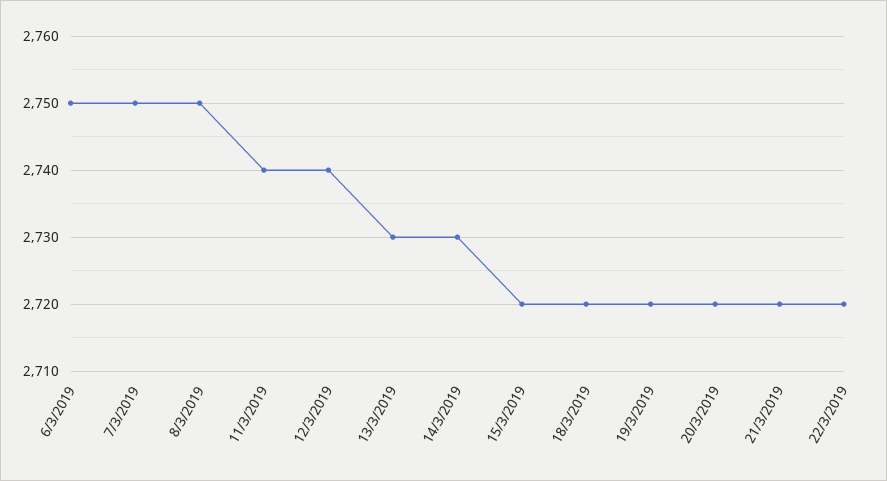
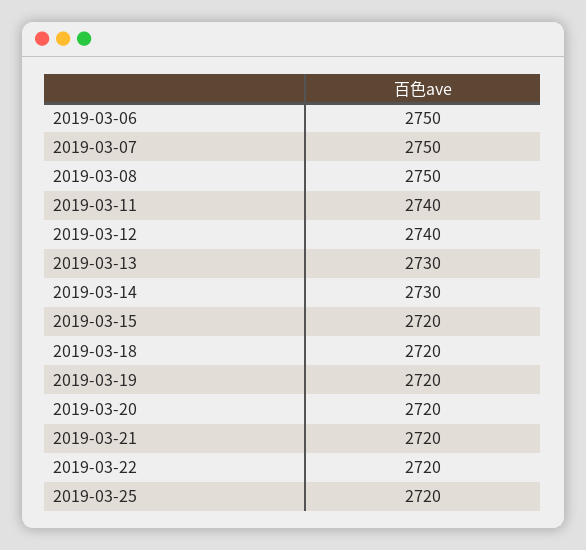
2019-03-25: none -> 2720

